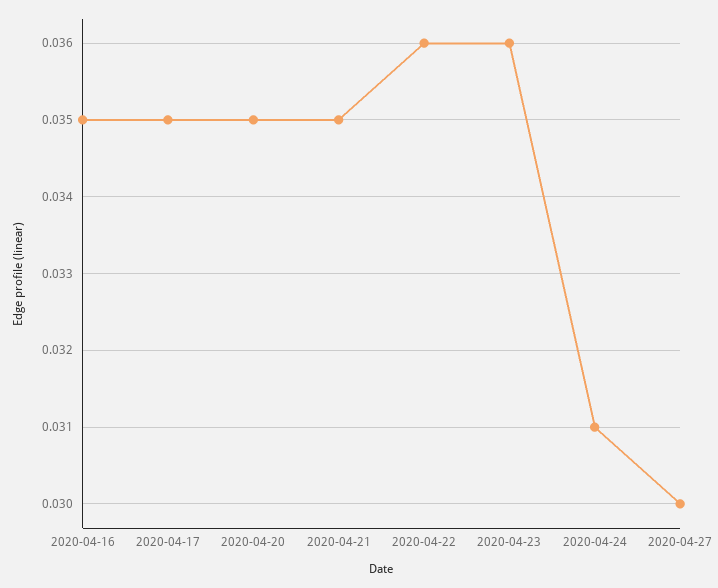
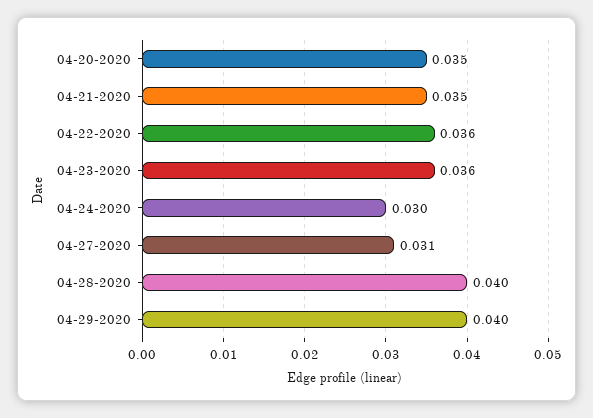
2020-04-16: 0.035 -> none
2020-04-17: 0.035 -> none
2020-04-24: 0.031 -> 0.03
2020-04-27: 0.03 -> 0.031
04-28-2020: none -> 0.04
04-29-2020: none -> 0.04

